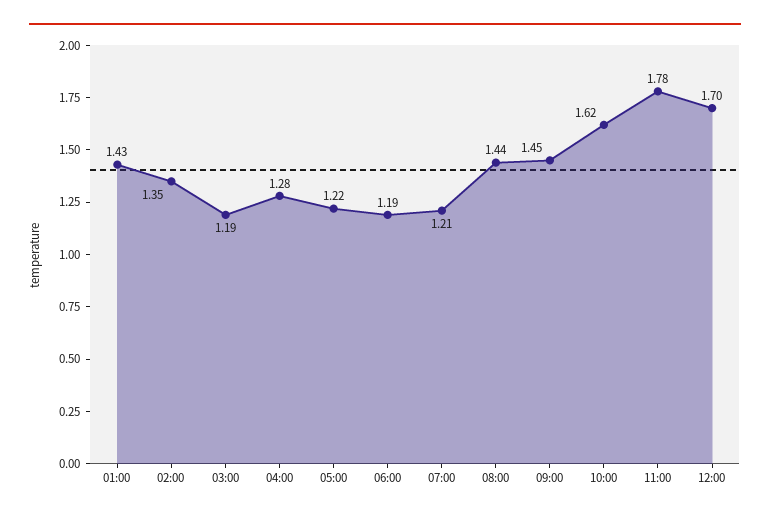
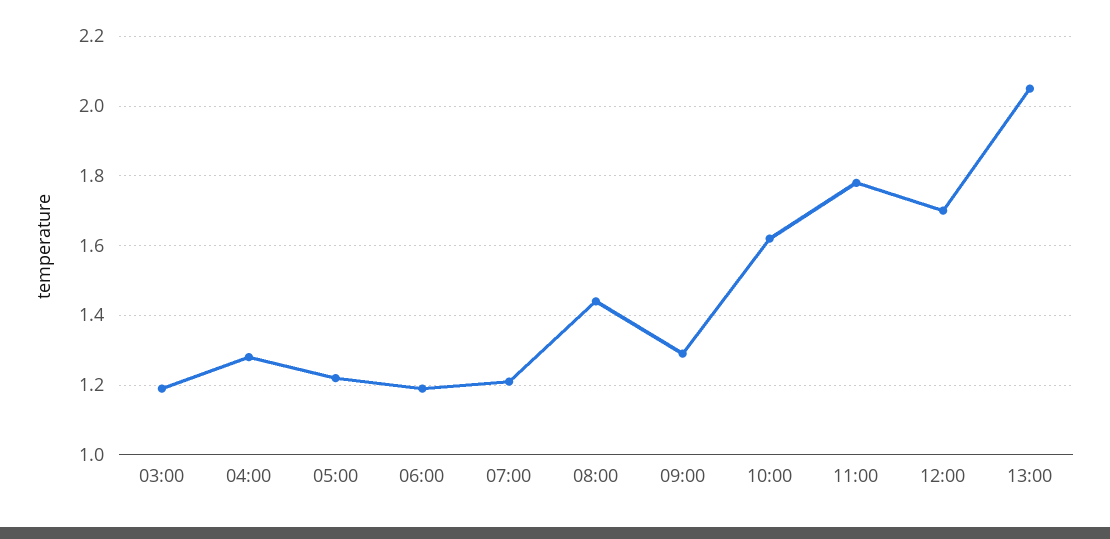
01:00: 1.43 -> none
02:00: 1.35 -> none
09:00: 1.45 -> 1.3
13:00: none -> 2.05

